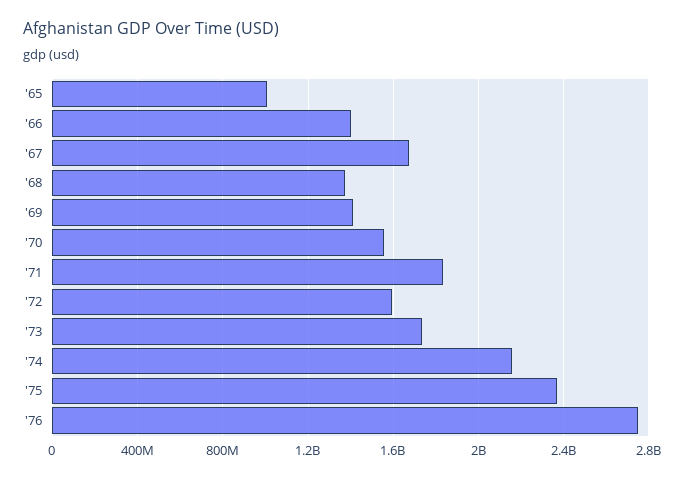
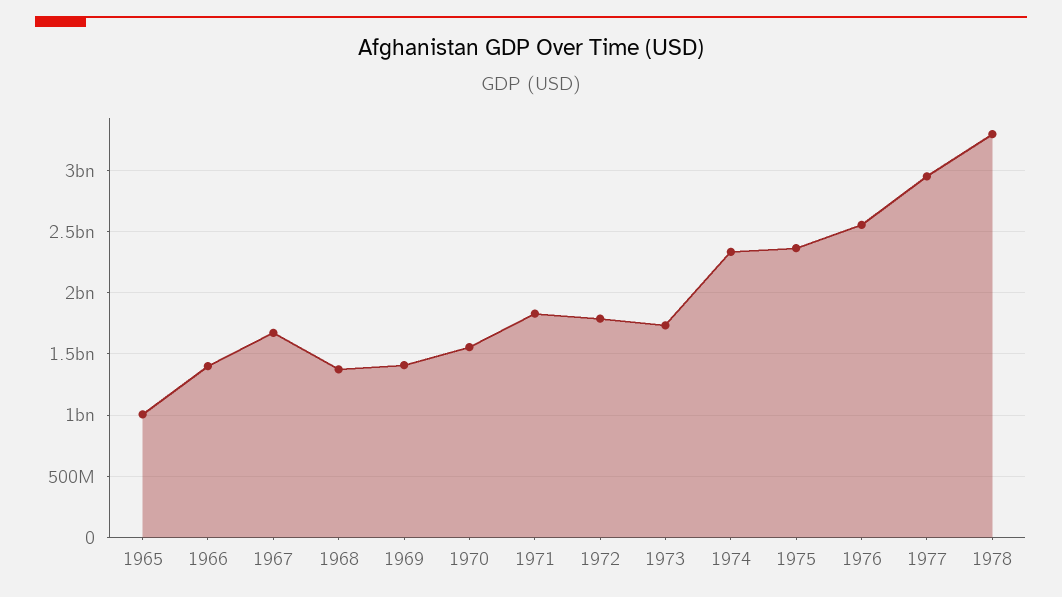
'72: 1600000000 -> 1800000000
'74: 2150000000 -> 2350000000
'76: 2750000000 -> 2550000000
1977: none -> 2950000000
1978: none -> 3300000000

